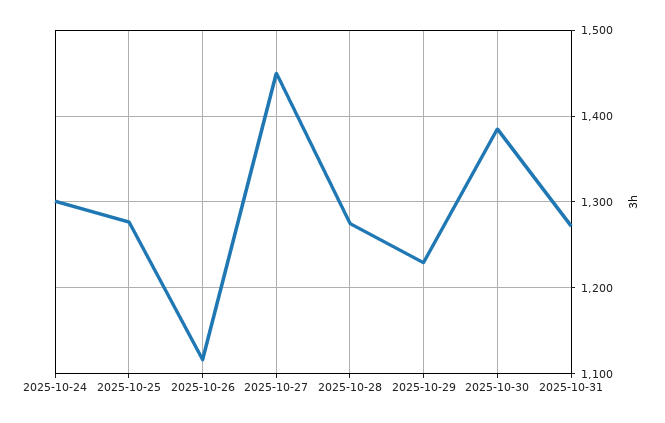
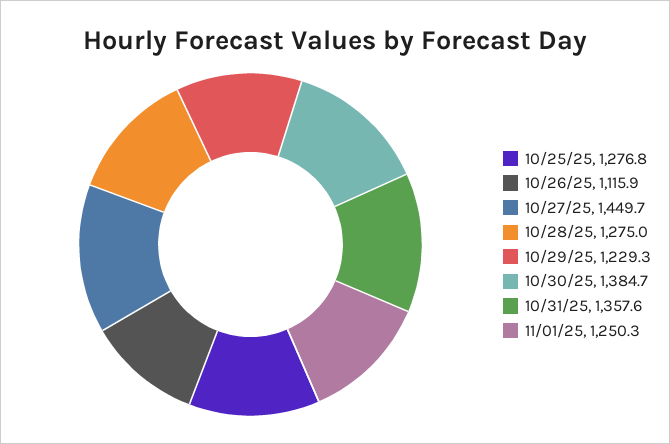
2025-10-24: 1300 -> none
2025-10-31: 1270 -> 1357.6
11/01/25: none -> 1250.3

